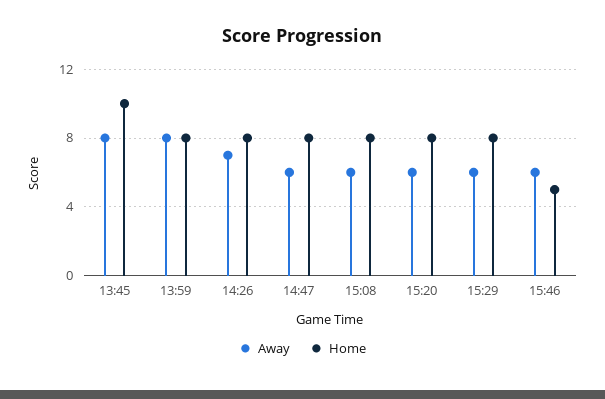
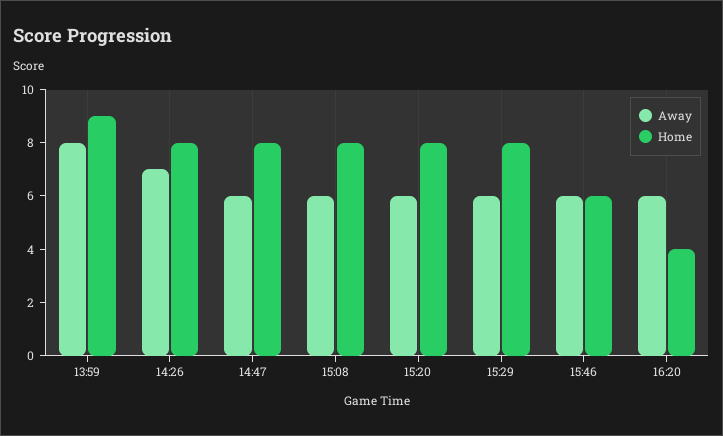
Away, 13:45: 8 -> none
Home, 13:45: 10 -> none
Home, 13:59: 8 -> 9
Home, 15:46: 5 -> 6
Away, 16:20: none -> 6
Home, 16:20: none -> 4

